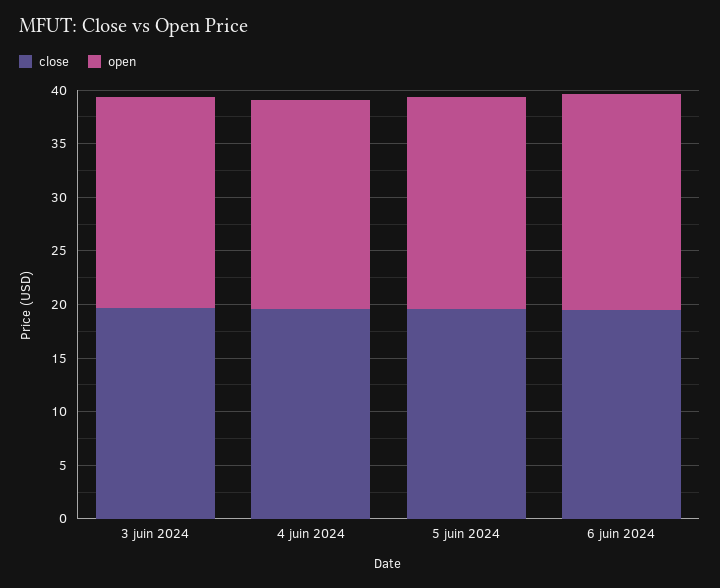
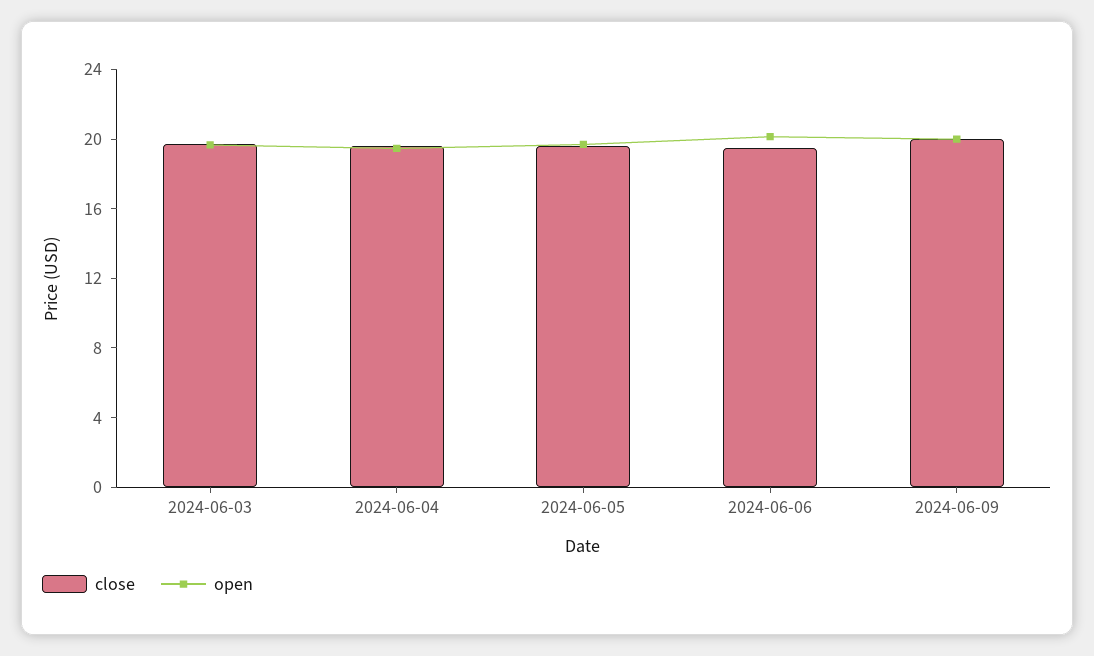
close, 2024-06-09: none -> 20
open, 2024-06-09: none -> 20

